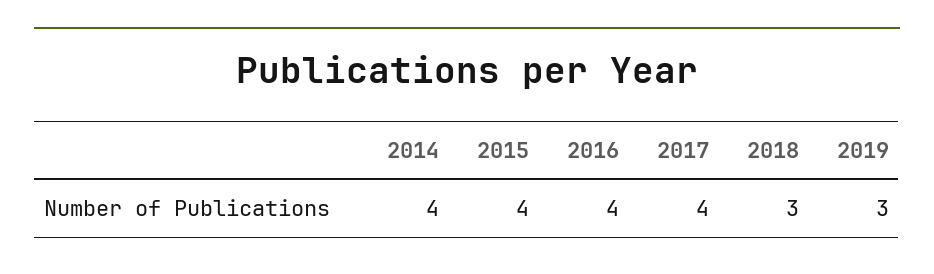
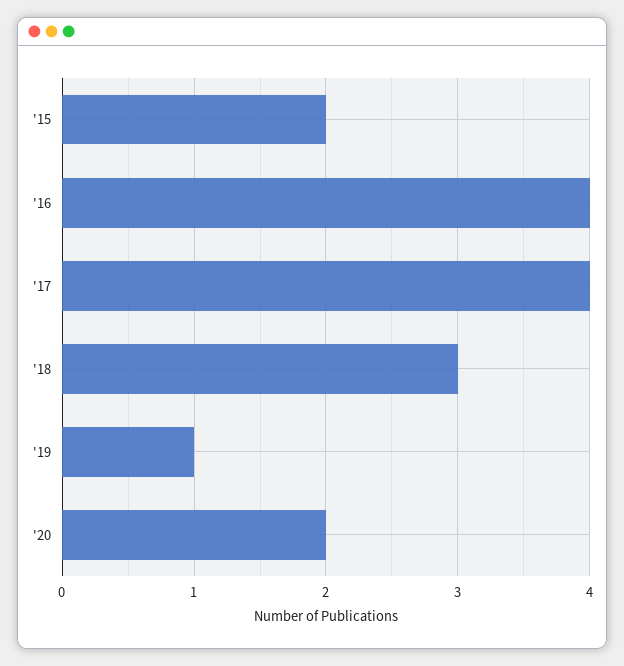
2014: 4 -> none
2015: 4 -> 2
2019: 3 -> 1
'20: none -> 2

